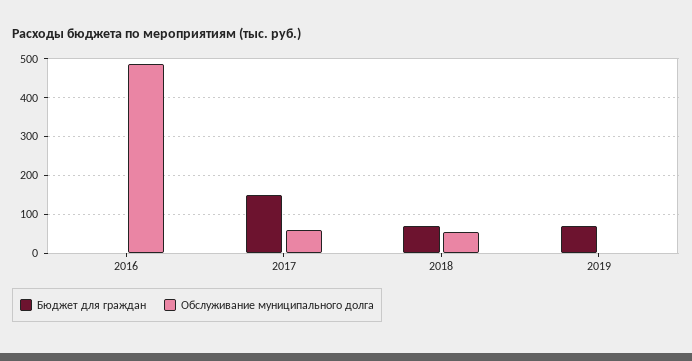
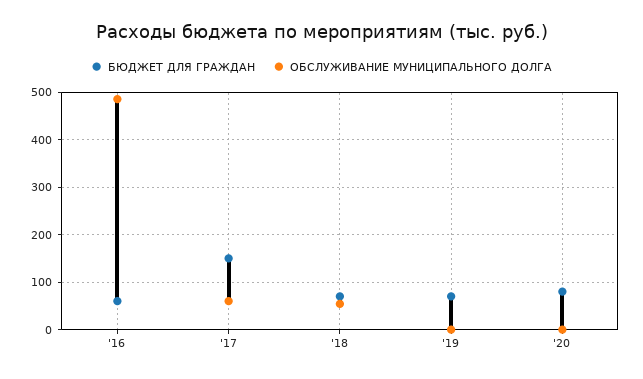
Бюджет для граждан, 2016: 0 -> 60
Бюджет для граждан, '20: none -> 80
Обслуживание муниципального долга, '20: none -> 0

